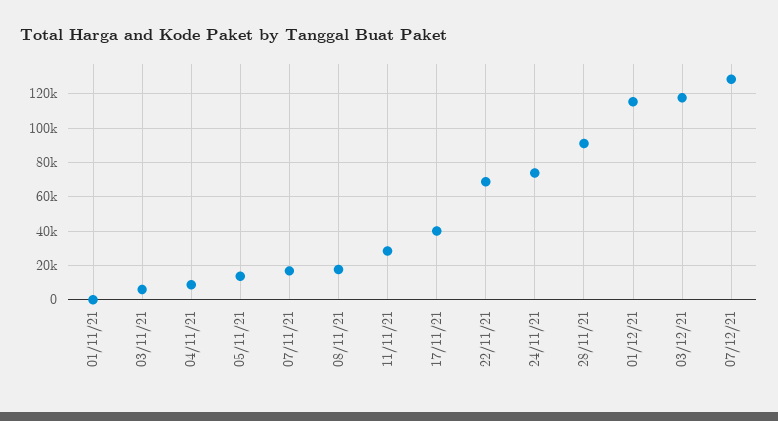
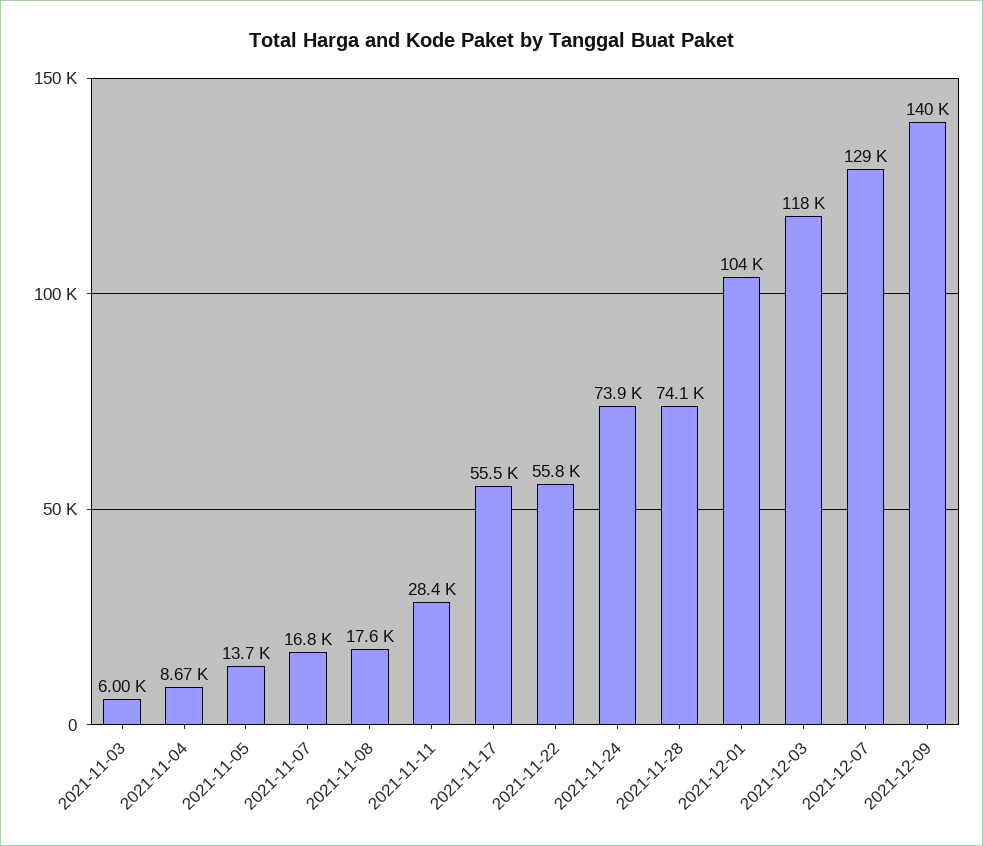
01/11/21: 0 -> none
17/11/21: 40000 -> 55500
22/11/21: 70000 -> 55800
28/11/21: 90000 -> 74100
01/12/21: 115000 -> 104000
2021-12-09: none -> 140000

